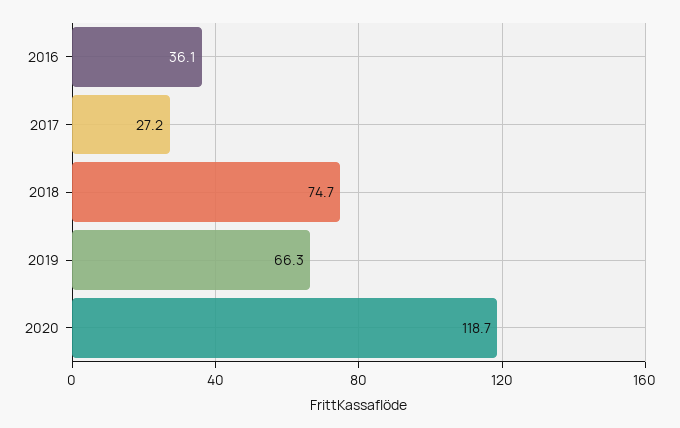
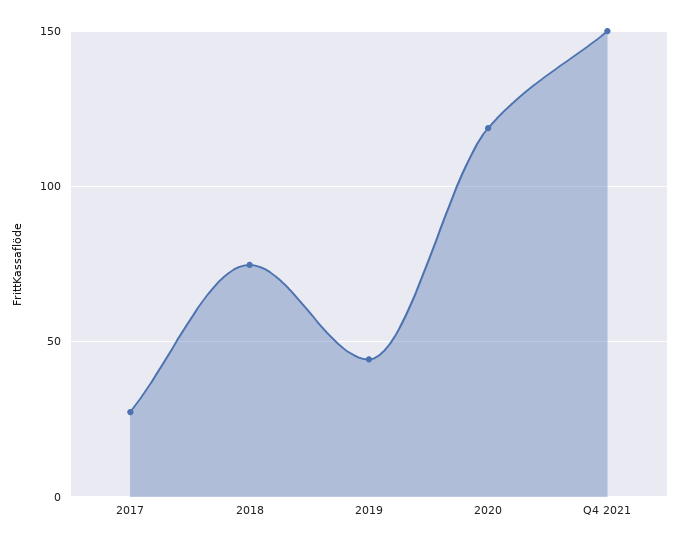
2016: 36.1 -> none
2019: 66.3 -> 45
Q4 2021: none -> 150

